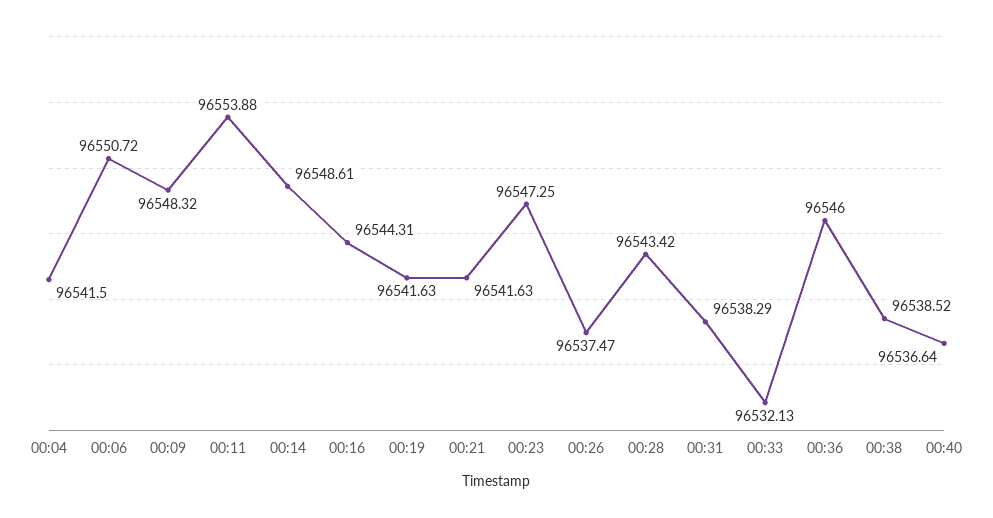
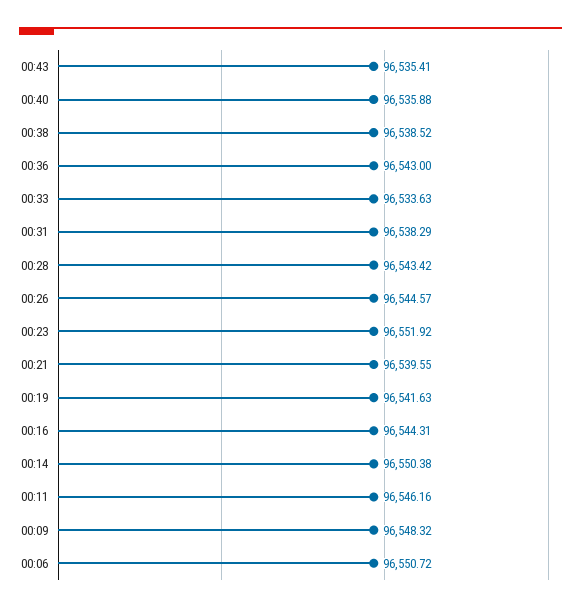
00:04: 96541.5 -> none
00:11: 96553.88 -> 96546.16
00:14: 96548.61 -> 96550.38
00:21: 96541.63 -> 96539.55
00:23: 96547.25 -> 96551.92
00:26: 96537.47 -> 96544.57
00:33: 96532.13 -> 96533.63
00:36: 96546 -> 96543
00:40: 96536.64 -> 96535.88
00:43: none -> 96535.41

